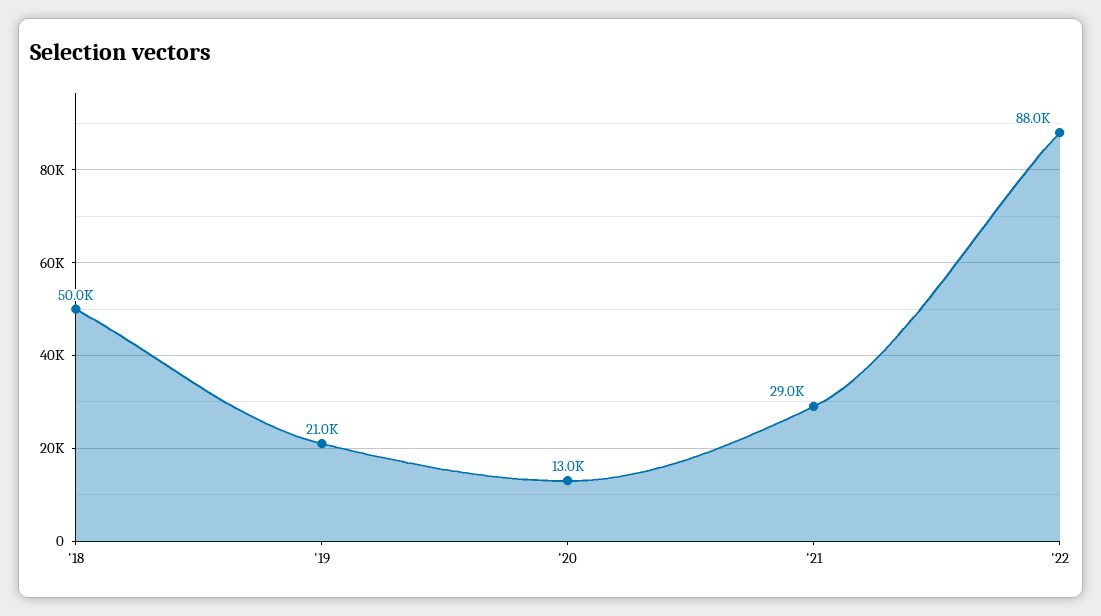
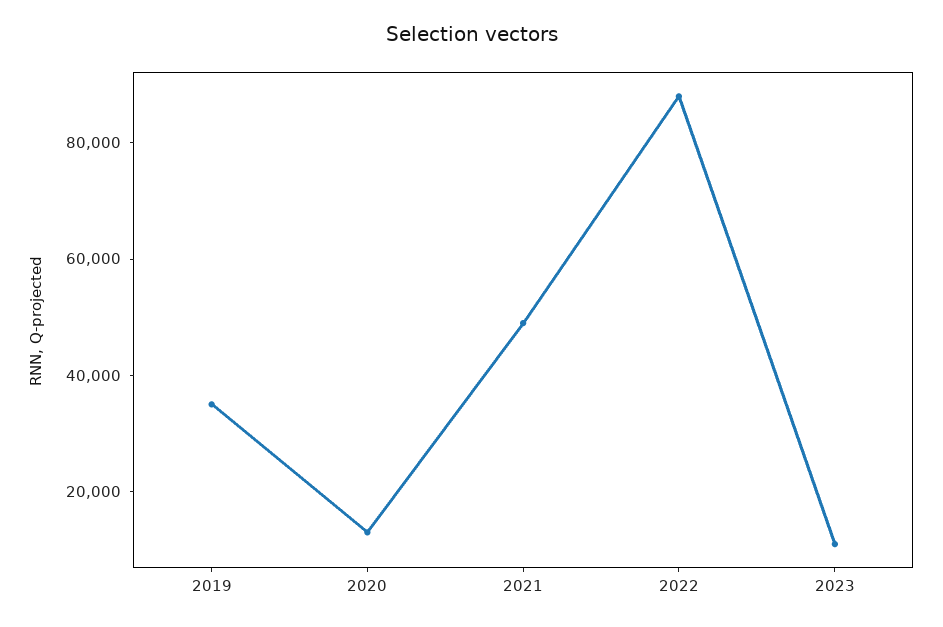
'18: 50000 -> none
'19: 21000 -> 35000
'21: 29000 -> 50000
2023: none -> 10000

